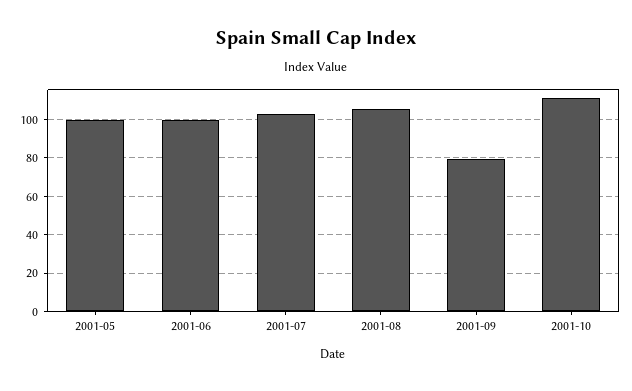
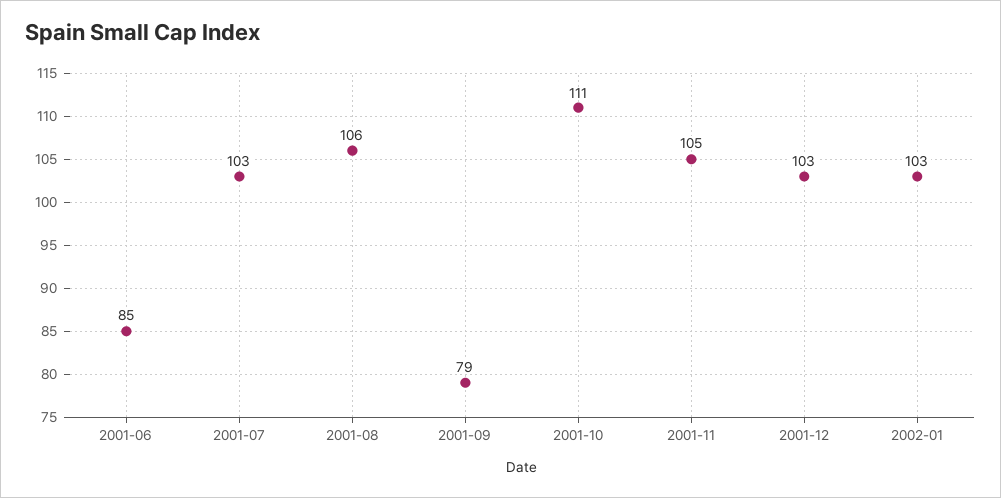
2001-05: 100 -> none
2001-06: 100 -> 85
2001-11: none -> 105
2001-12: none -> 103
2002-01: none -> 103

